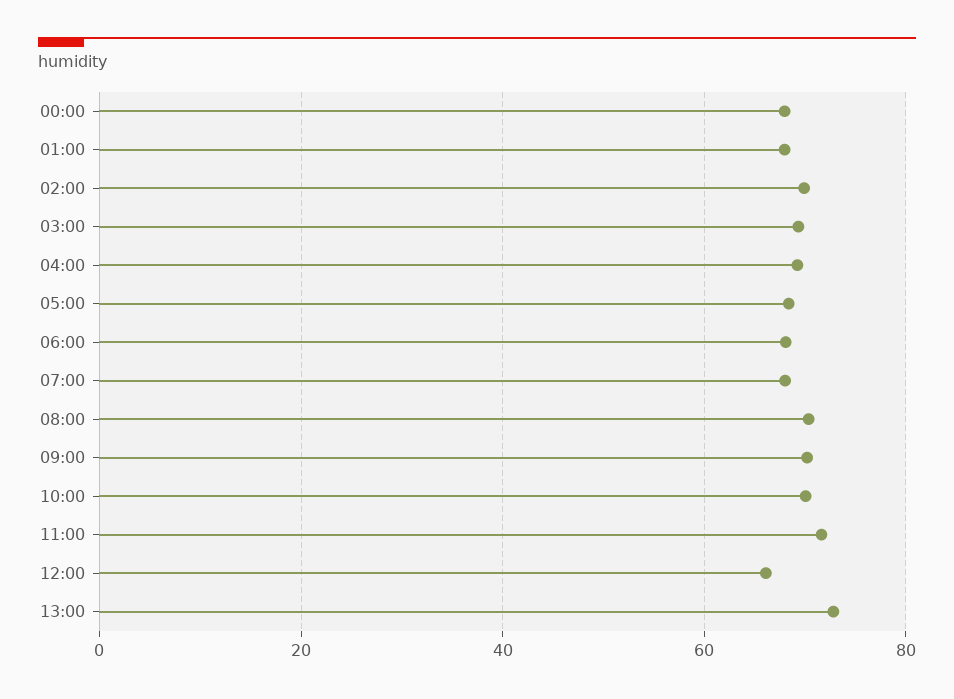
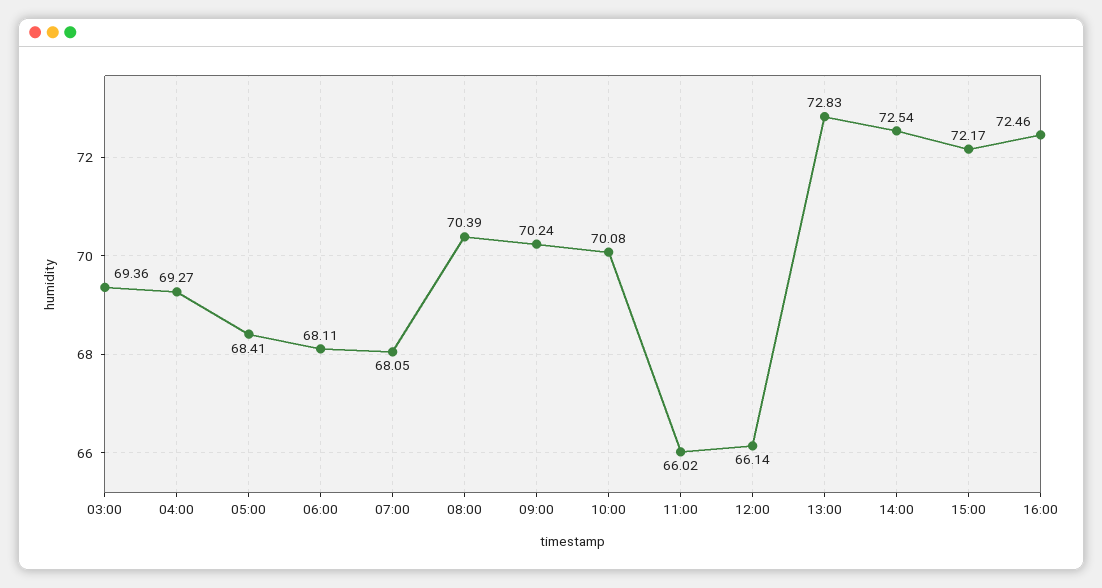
00:00: 68 -> none
01:00: 68 -> none
02:00: 70 -> none
11:00: 72 -> 66.02
14:00: none -> 72.54
15:00: none -> 72.17
16:00: none -> 72.46

